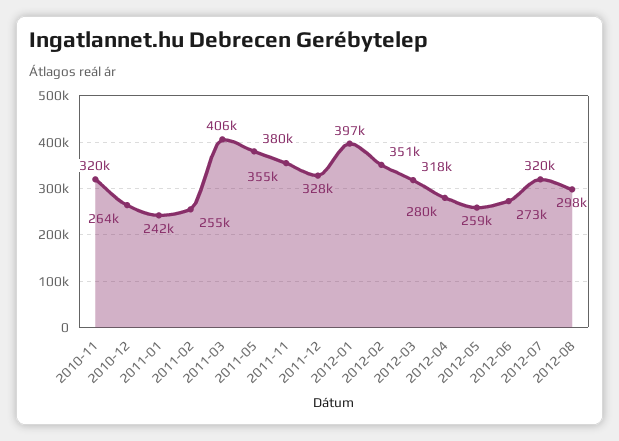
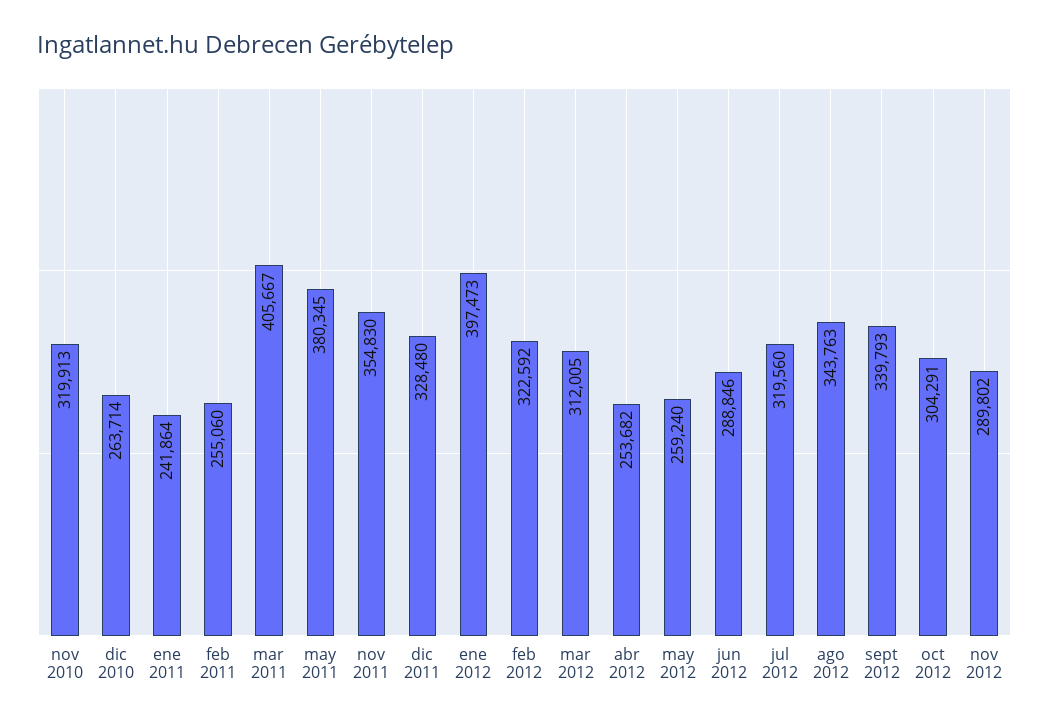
2012-02: 351000 -> 322592
2012-03: 318000 -> 312005
2012-04: 280000 -> 253682
2012-06: 273000 -> 288846
2012-08: 298000 -> 343763
sept 2012: none -> 339793
oct 2012: none -> 304291
nov 2012: none -> 289802

